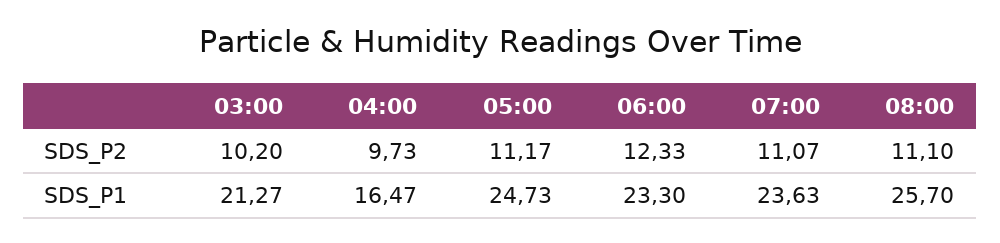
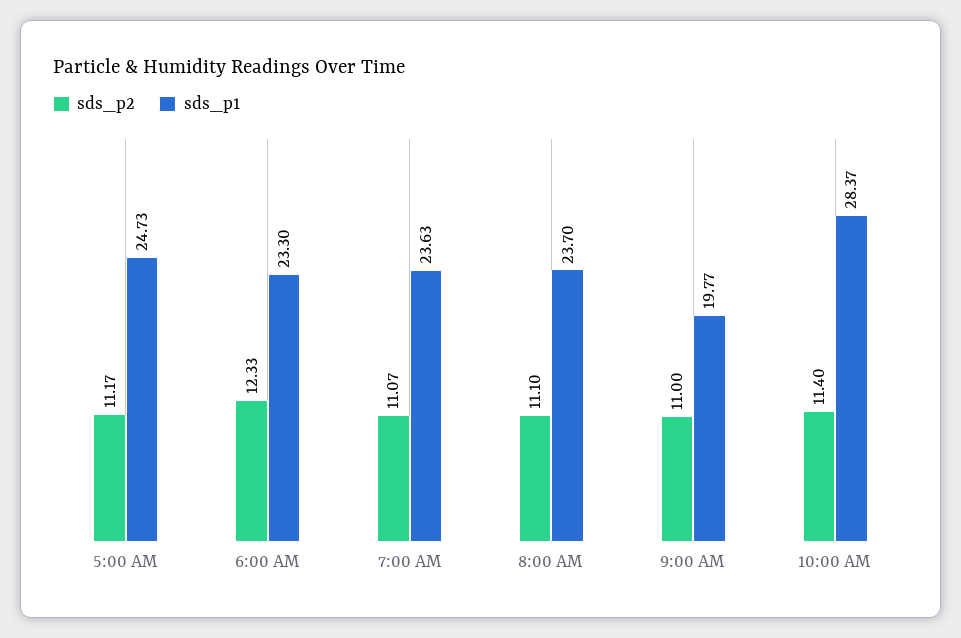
SDS_P2, 03:00: 10.2 -> none
SDS_P2, 04:00: 9.73 -> none
SDS_P1, 03:00: 21.27 -> none
SDS_P1, 04:00: 16.47 -> none
SDS_P1, 08:00: 25.7 -> 23.7
SDS_P2, 9:00 AM: none -> 11
SDS_P1, 9:00 AM: none -> 19.77
SDS_P2, 10:00 AM: none -> 11.4
SDS_P1, 10:00 AM: none -> 28.37

